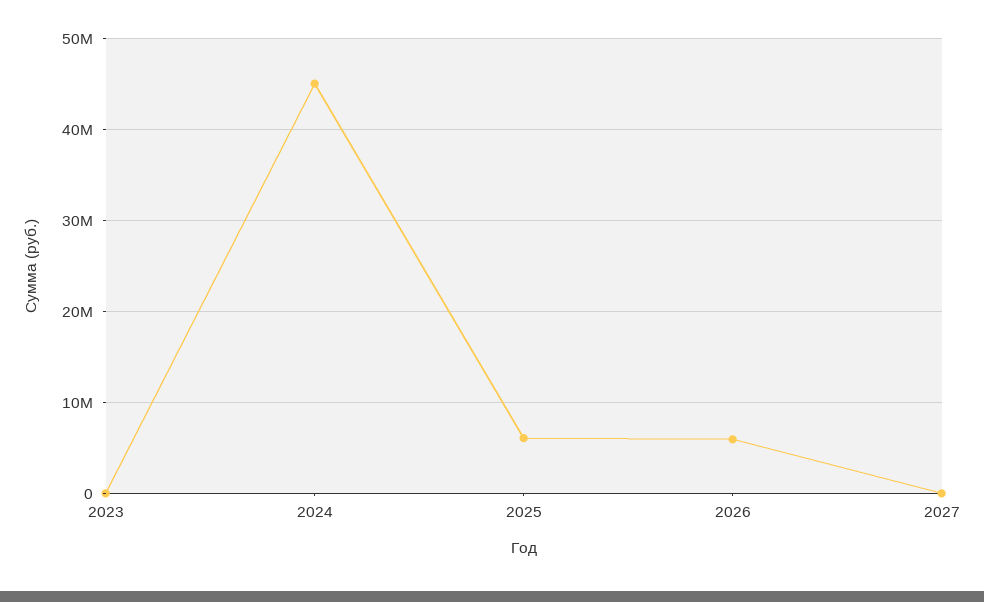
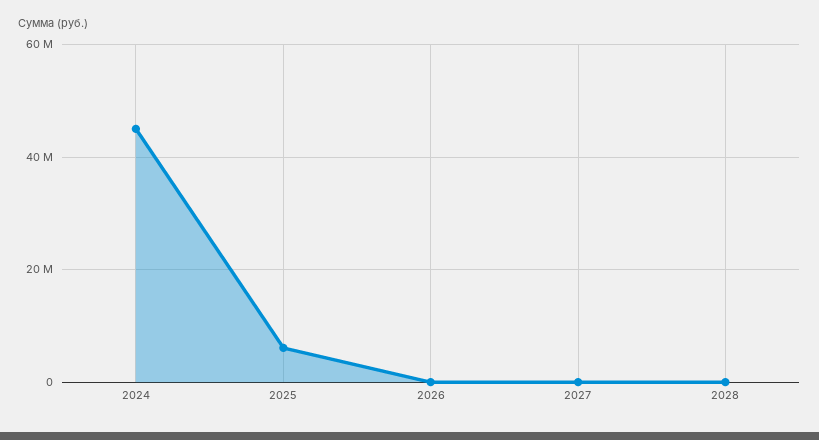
2023: 0 -> none
2026: 6000000 -> 0
2028: none -> 0

